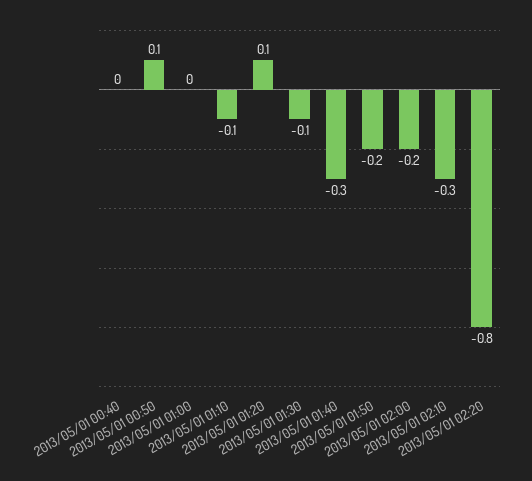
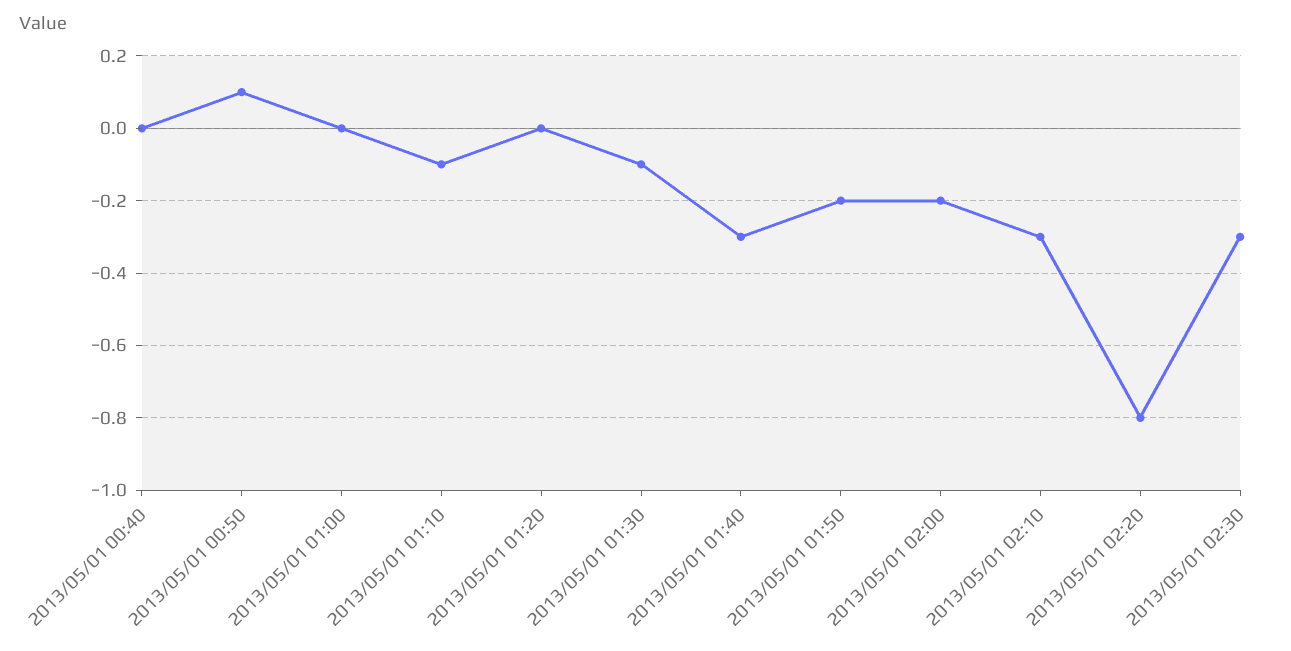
2013/05/01 01:20: 0.1 -> 0
2013/05/01 02:30: none -> -0.3

